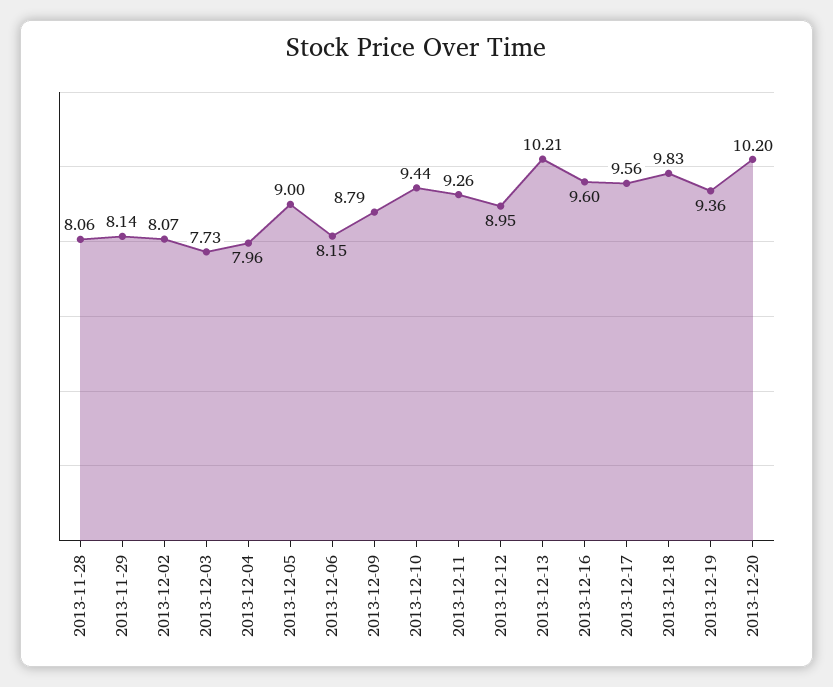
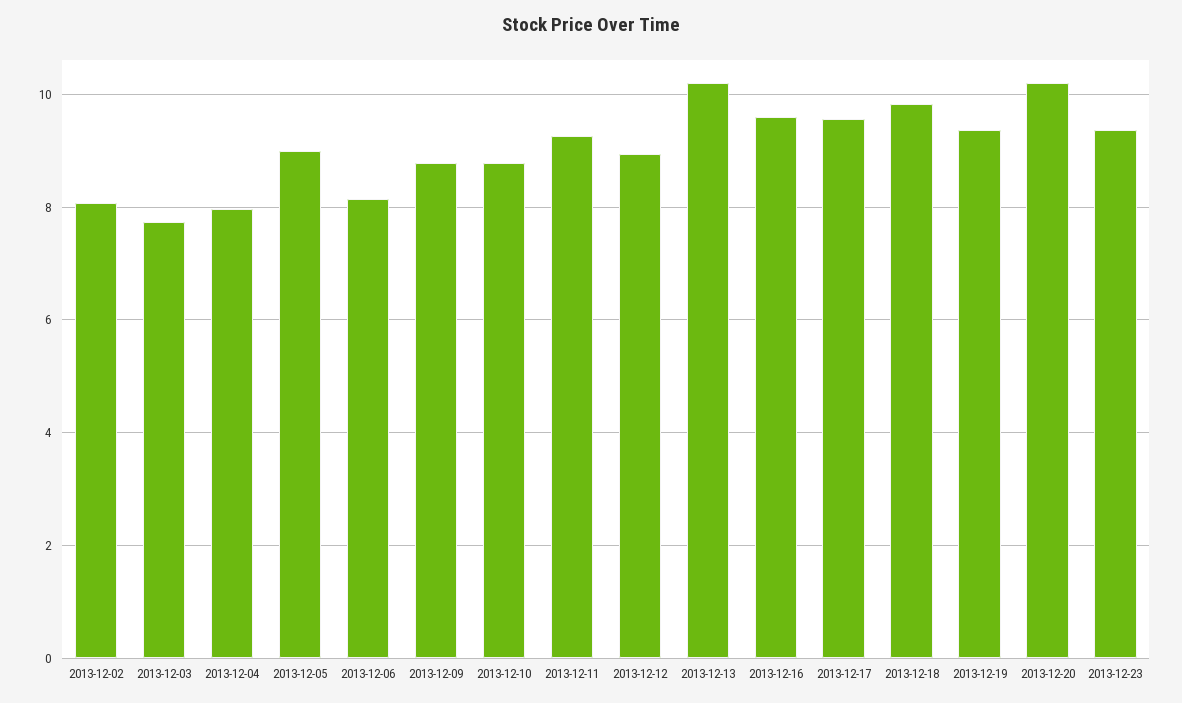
2013-11-28: 8.06 -> none
2013-11-29: 8.14 -> none
2013-12-10: 9.44 -> 8.8
2013-12-23: none -> 9.4

